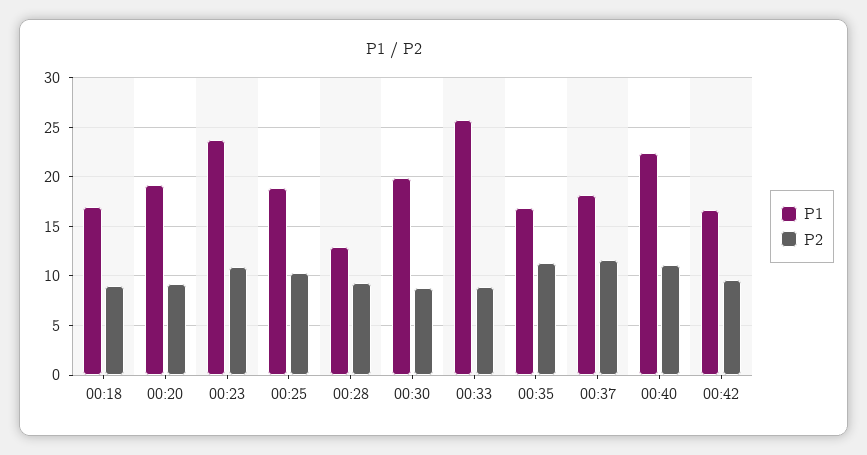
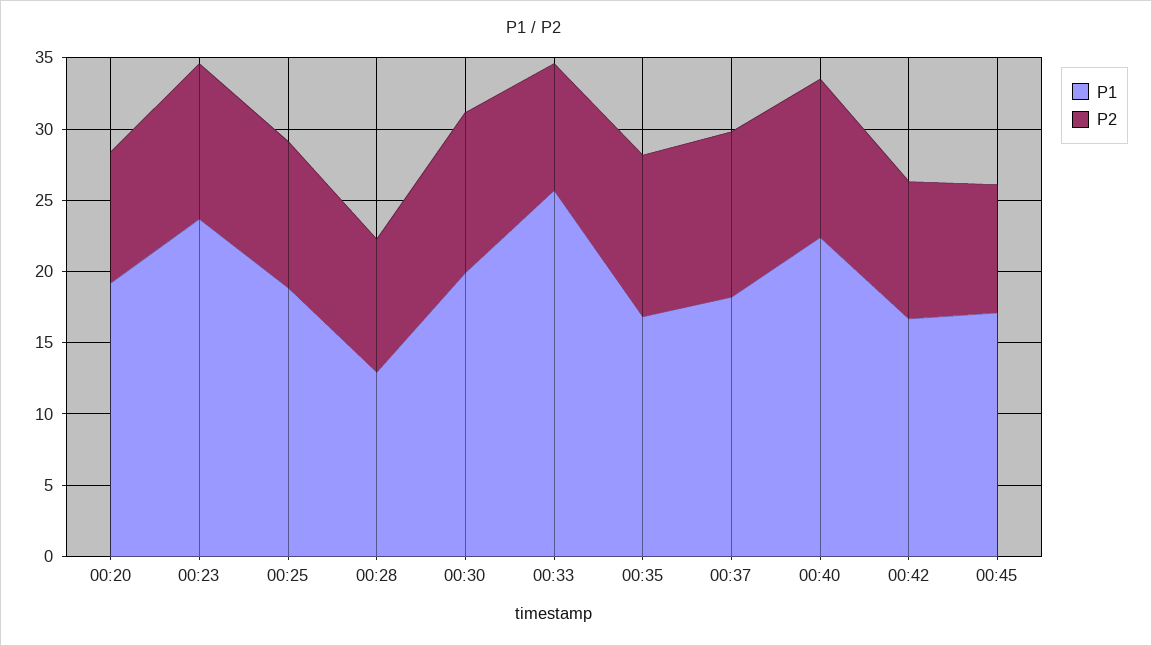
P1, 00:18: 17 -> none
P2, 00:18: 9 -> none
P2, 00:30: 9 -> 11
P1, 00:45: none -> 17
P2, 00:45: none -> 9

